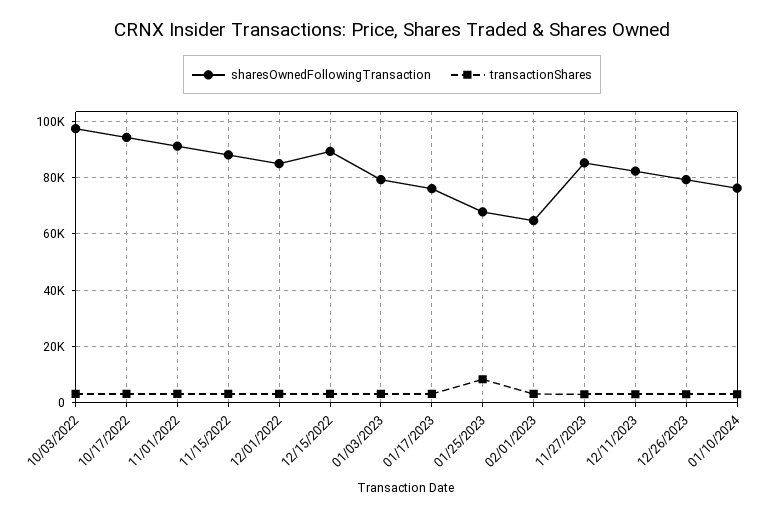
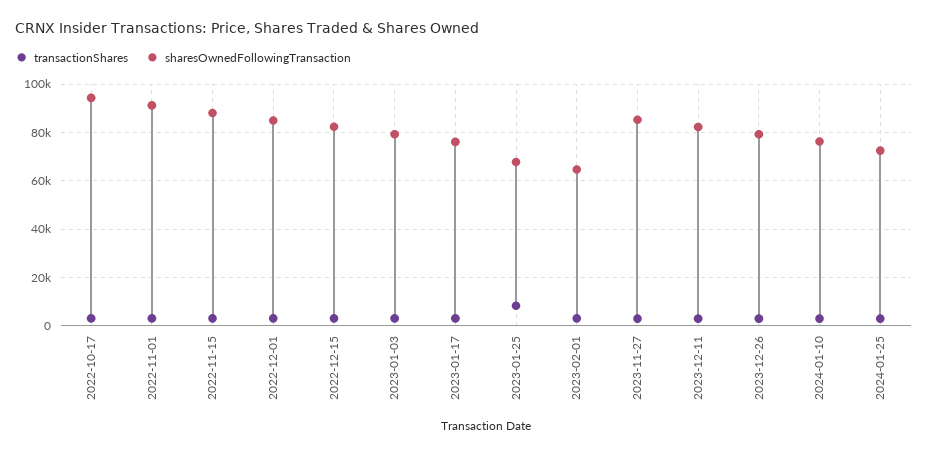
sharesOwnedFollowingTransaction, 10/03/2022: 97500 -> none
transactionShares, 10/03/2022: 2500 -> none
sharesOwnedFollowingTransaction, 12/15/2022: 90000 -> 82500
transactionShares, 2024-01-25: none -> 2500
sharesOwnedFollowingTransaction, 2024-01-25: none -> 72500

